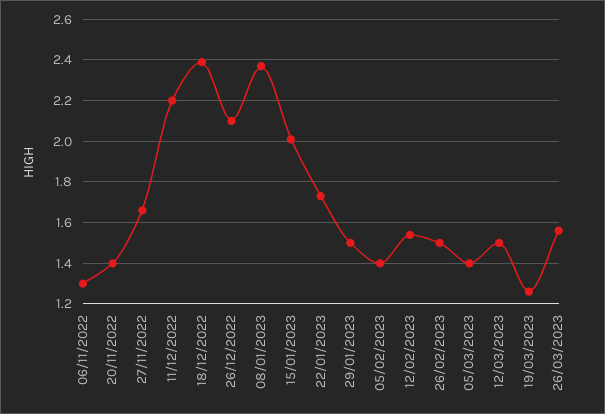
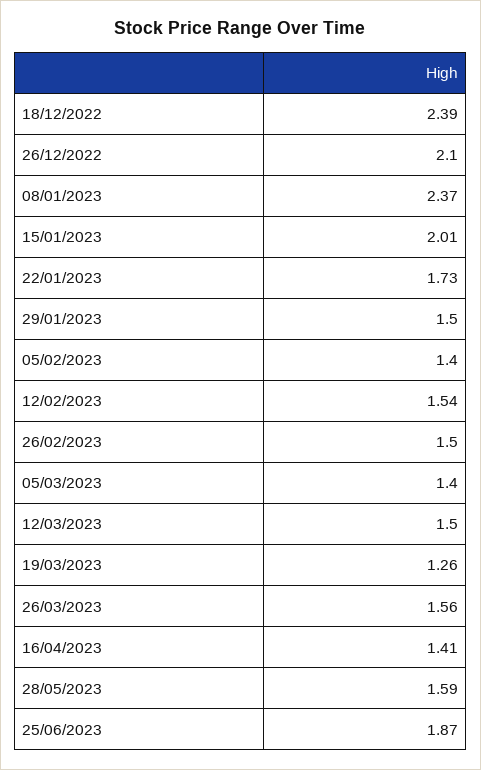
06/11/2022: 1.3 -> none
20/11/2022: 1.4 -> none
27/11/2022: 1.65 -> none
11/12/2022: 2.2 -> none
16/04/2023: none -> 1.41
28/05/2023: none -> 1.59
25/06/2023: none -> 1.87

